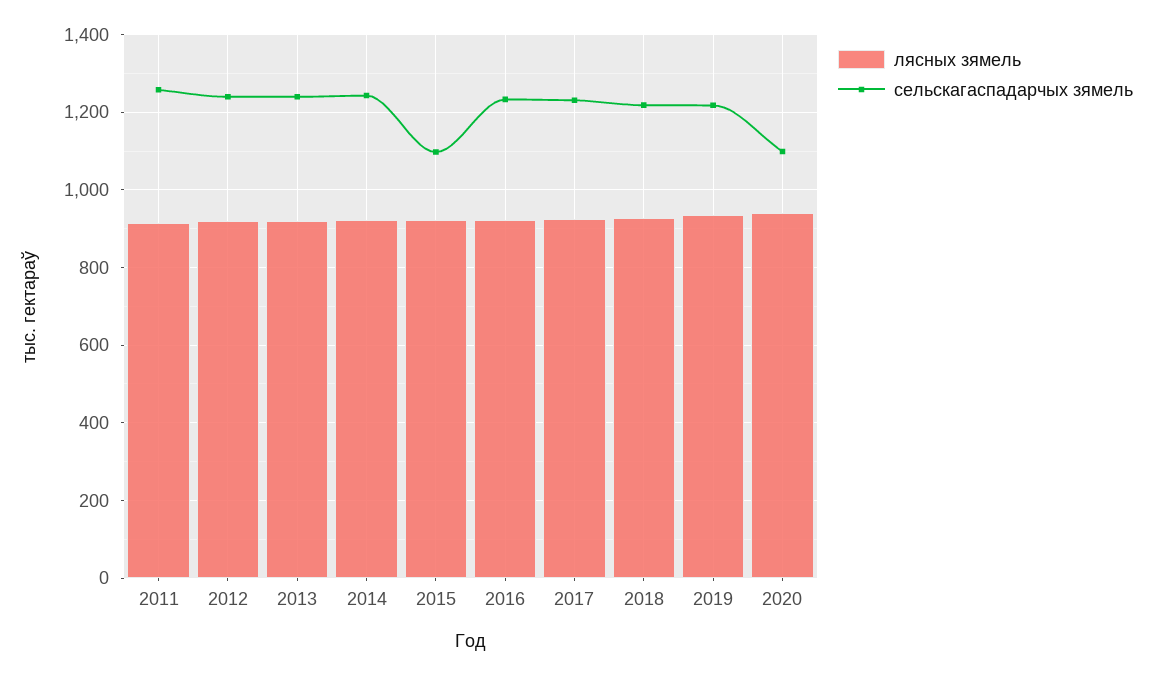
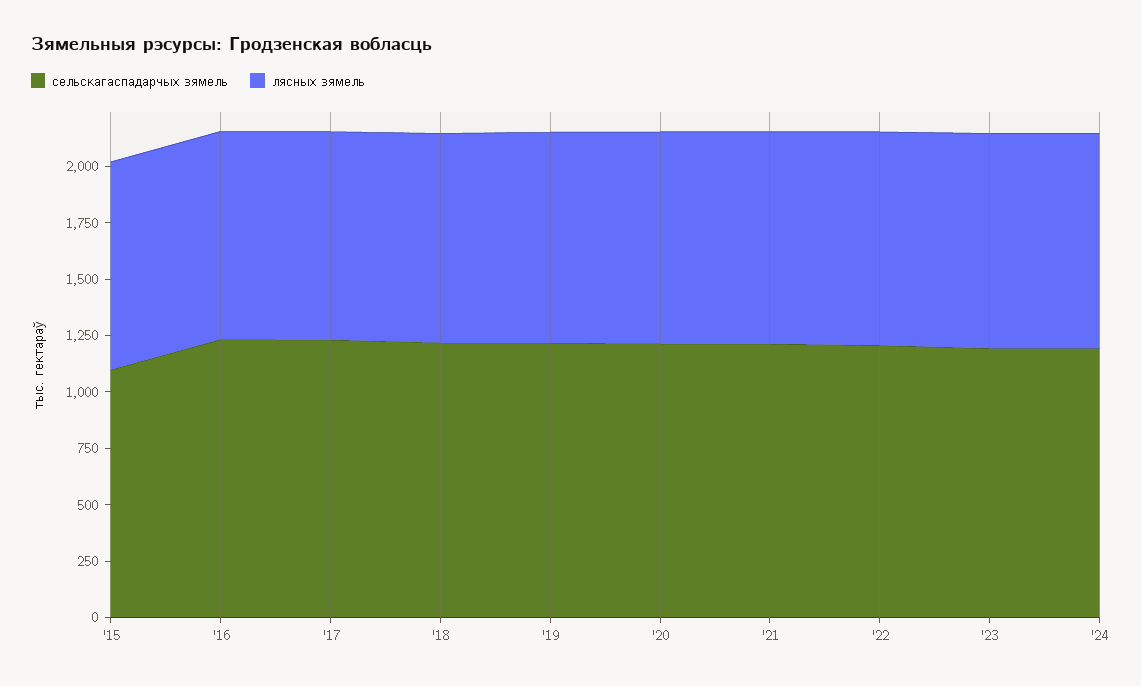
лясных зямель, 2011: 920 -> none
сельскагаспадарчых зямель, 2011: 1260 -> none
лясных зямель, 2012: 920 -> none
сельскагаспадарчых зямель, 2012: 1240 -> none
лясных зямель, 2013: 920 -> none
сельскагаспадарчых зямель, 2013: 1240 -> none
лясных зямель, 2014: 920 -> none
сельскагаспадарчых зямель, 2014: 1240 -> none
сельскагаспадарчых зямель, 2020: 1100 -> 1200
сельскагаспадарчых зямель, '21: none -> 1200
лясных зямель, '21: none -> 950
сельскагаспадарчых зямель, '22: none -> 1200
лясных зямель, '22: none -> 950
сельскагаспадарчых зямель, '23: none -> 1200
лясных зямель, '23: none -> 950
сельскагаспадарчых зямель, '24: none -> 1200
лясных зямель, '24: none -> 950

